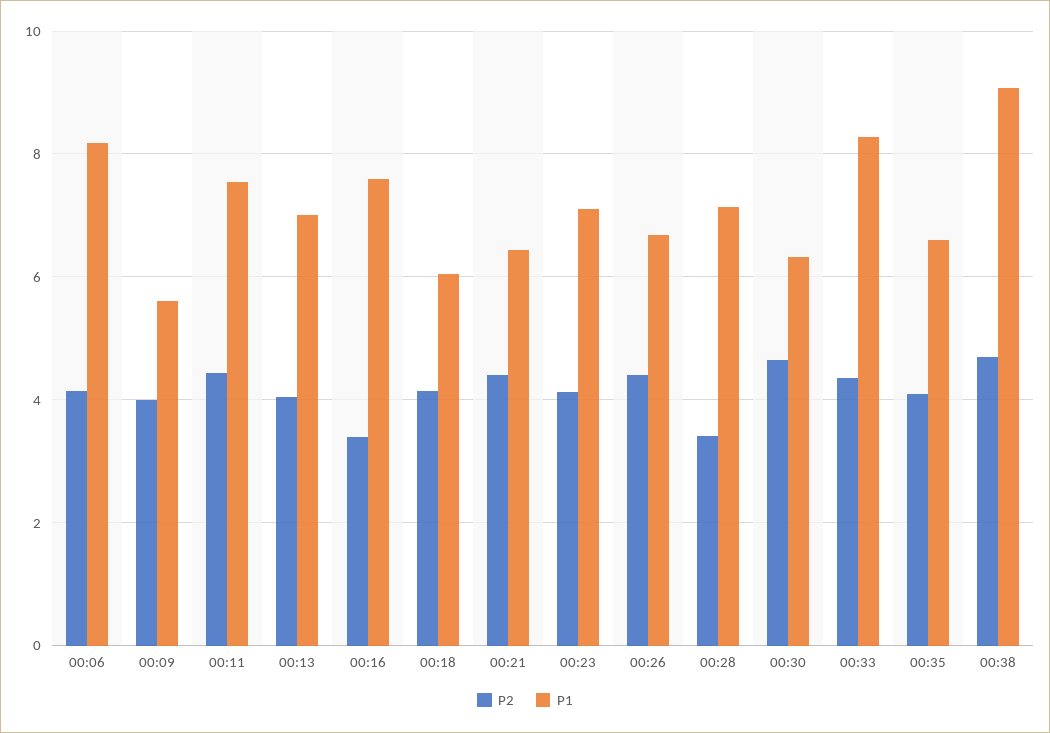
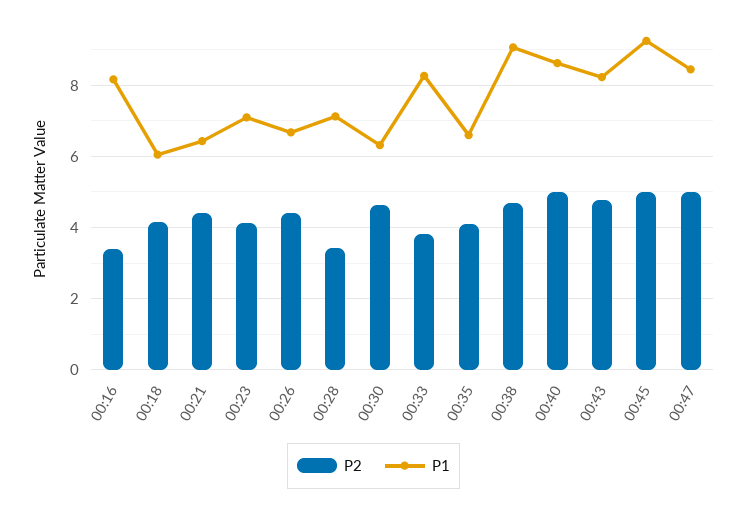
P2, 00:06: 4.2 -> none
P1, 00:06: 8.2 -> none
P2, 00:09: 4 -> none
P1, 00:09: 5.6 -> none
P2, 00:11: 4.4 -> none
P1, 00:11: 7.6 -> none
P2, 00:13: 4 -> none
P1, 00:13: 7 -> none
P1, 00:16: 7.6 -> 8.2
P2, 00:33: 4.4 -> 3.8
P2, 00:40: none -> 5
P1, 00:40: none -> 8.6
P2, 00:43: none -> 4.8
P1, 00:43: none -> 8.2
P2, 00:45: none -> 5
P1, 00:45: none -> 9.2
P2, 00:47: none -> 5
P1, 00:47: none -> 8.4

